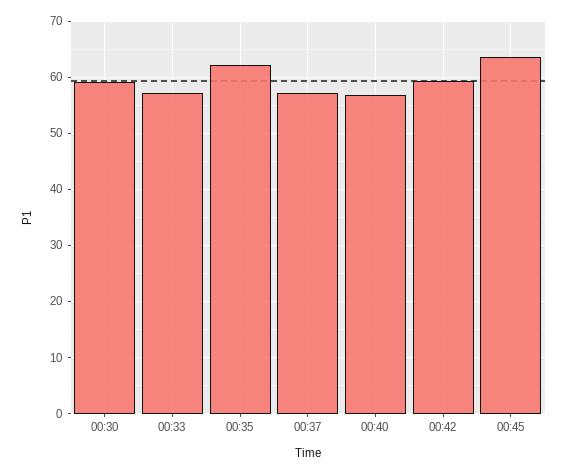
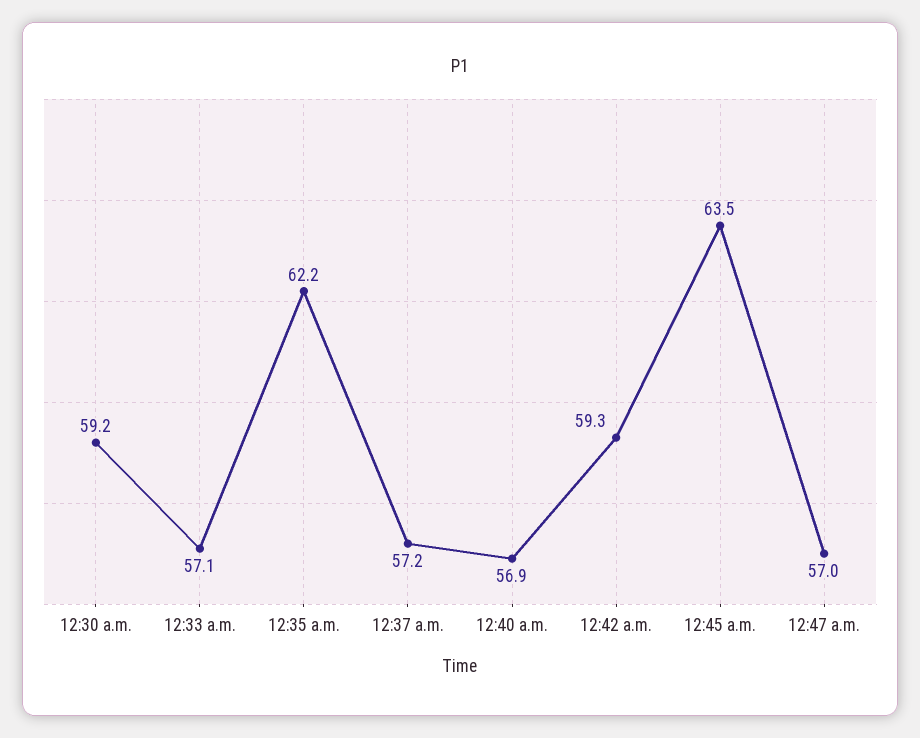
12:47 a.m.: none -> 57

